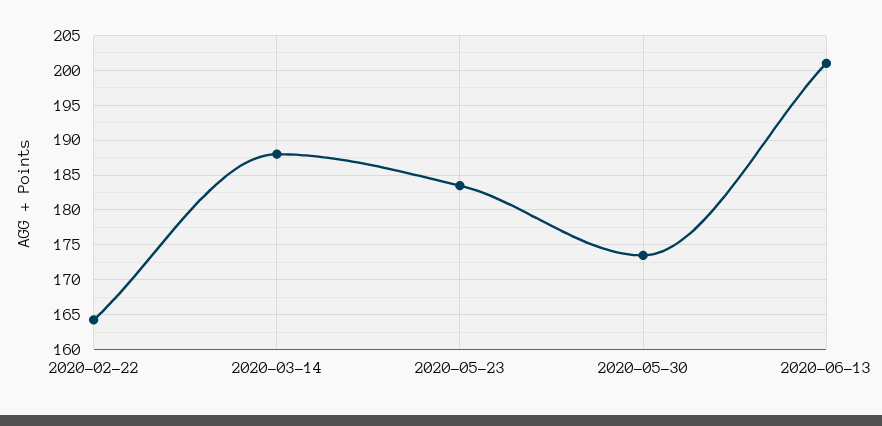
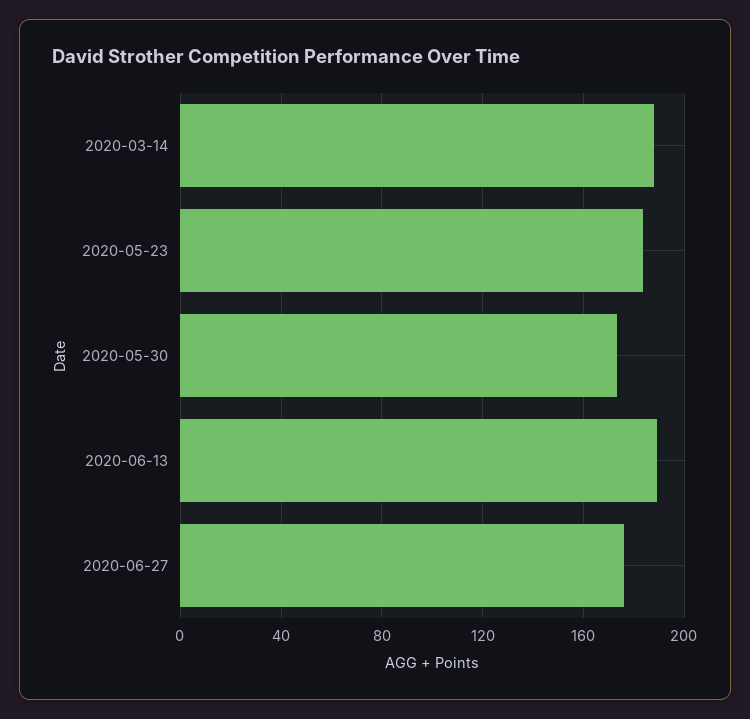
2020-02-22: 164 -> none
2020-06-13: 201 -> 190
2020-06-27: none -> 175

